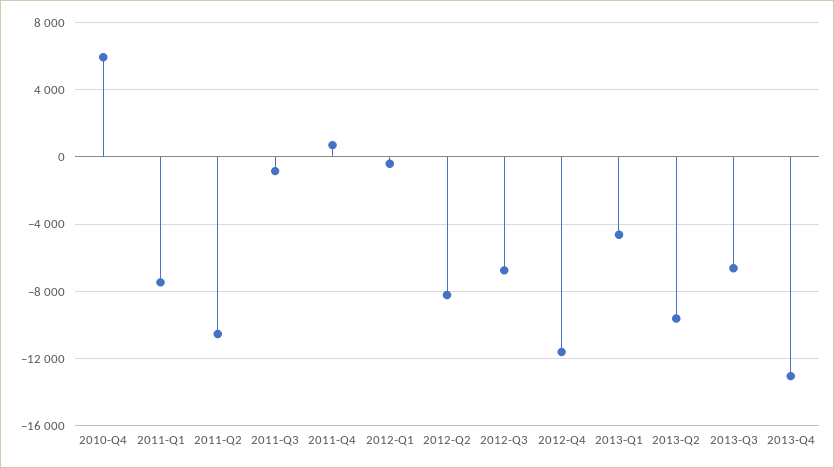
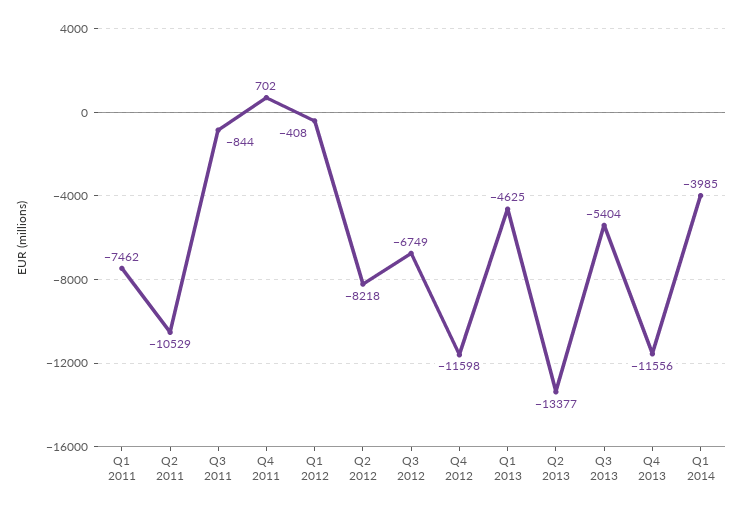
2010-Q4: 6000 -> none
2013-Q2: -9500 -> -13377
2013-Q3: -6500 -> -5404
2013-Q4: -13000 -> -11556
Q1 2014: none -> -3985

